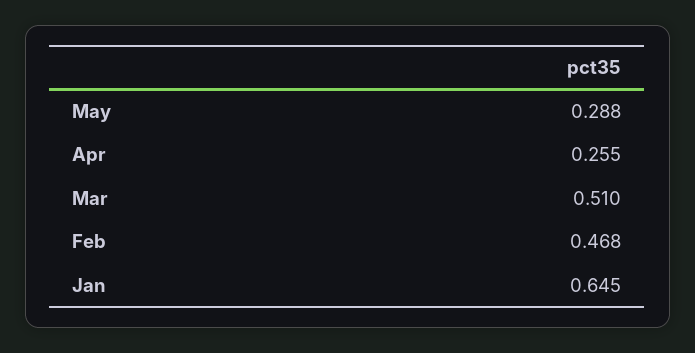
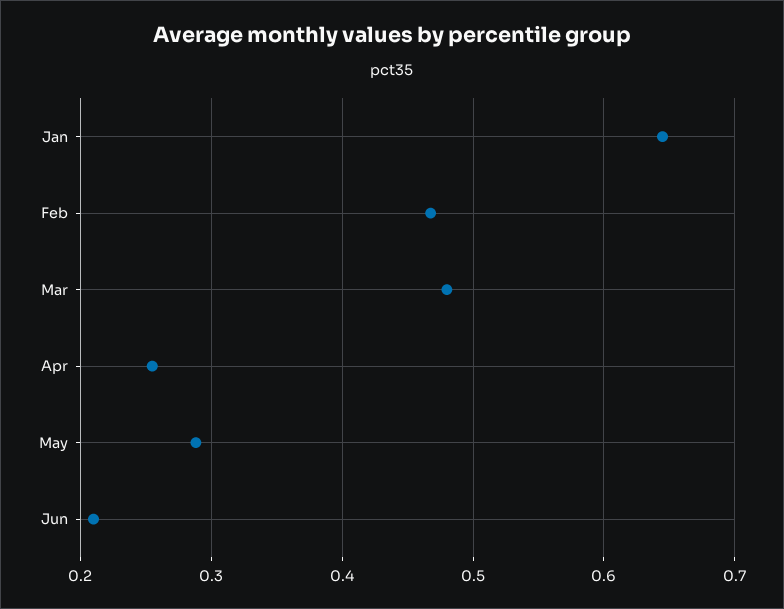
Mar: 0.51 -> 0.48
Jun: none -> 0.21

